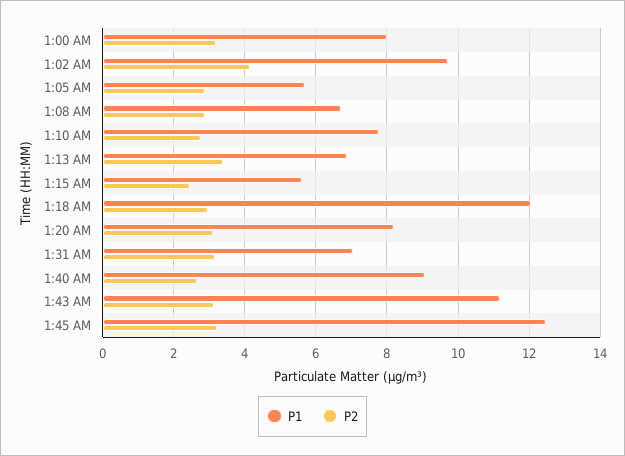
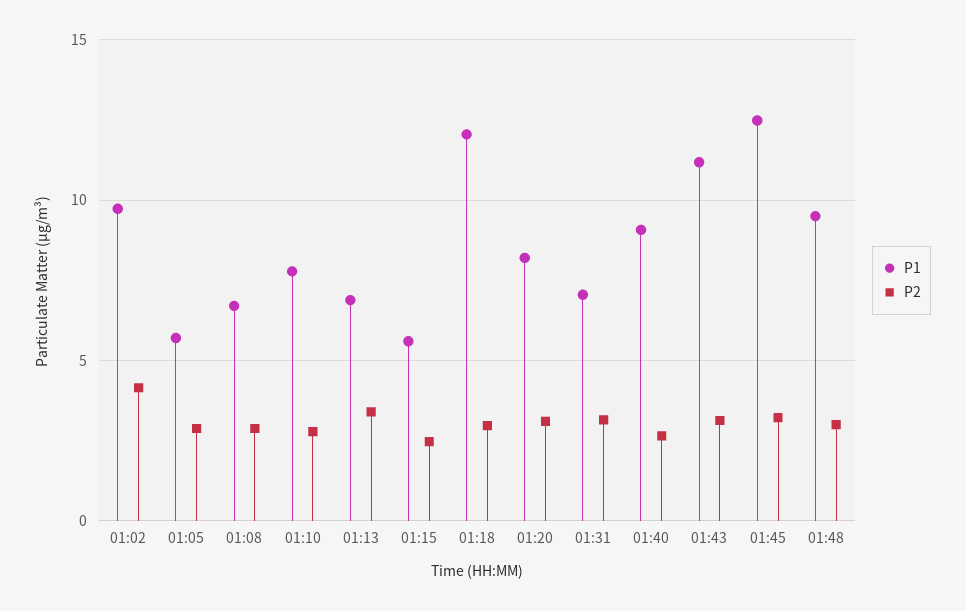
P1, 1:00 AM: 8 -> none
P2, 1:00 AM: 3.2 -> none
P1, 01:48: none -> 9.5
P2, 01:48: none -> 3

